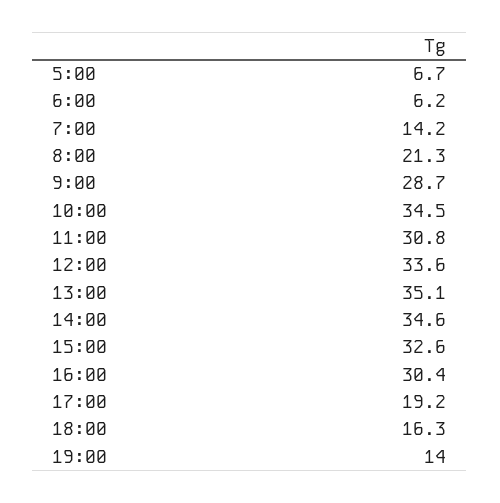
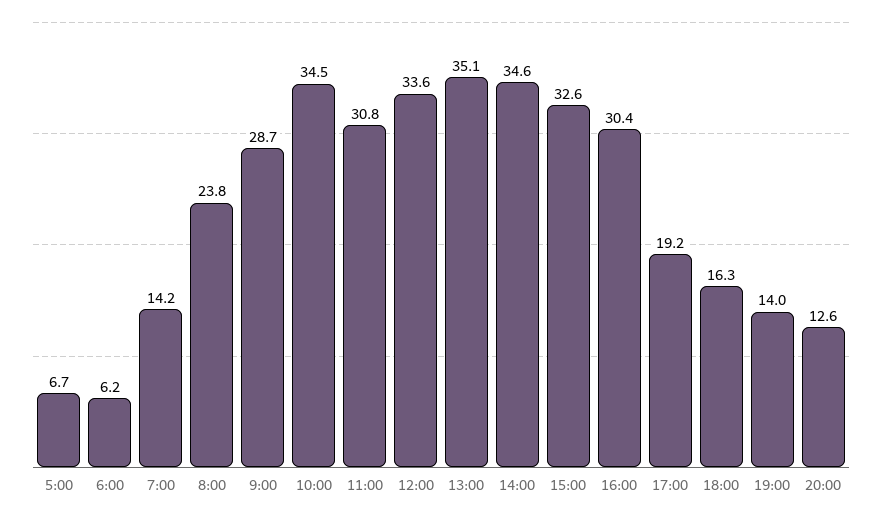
8:00: 21.3 -> 23.8
20:00: none -> 12.6

